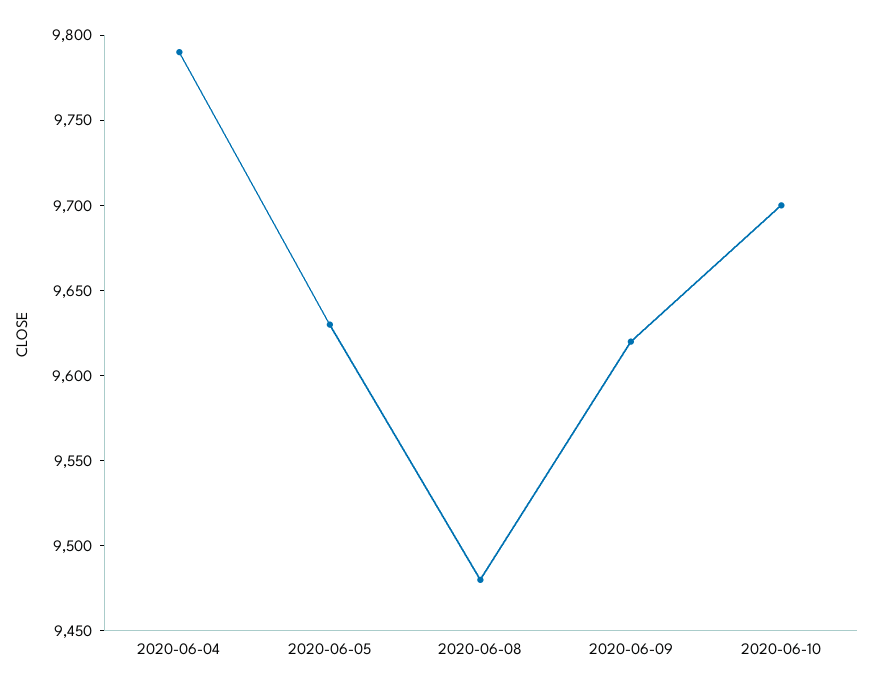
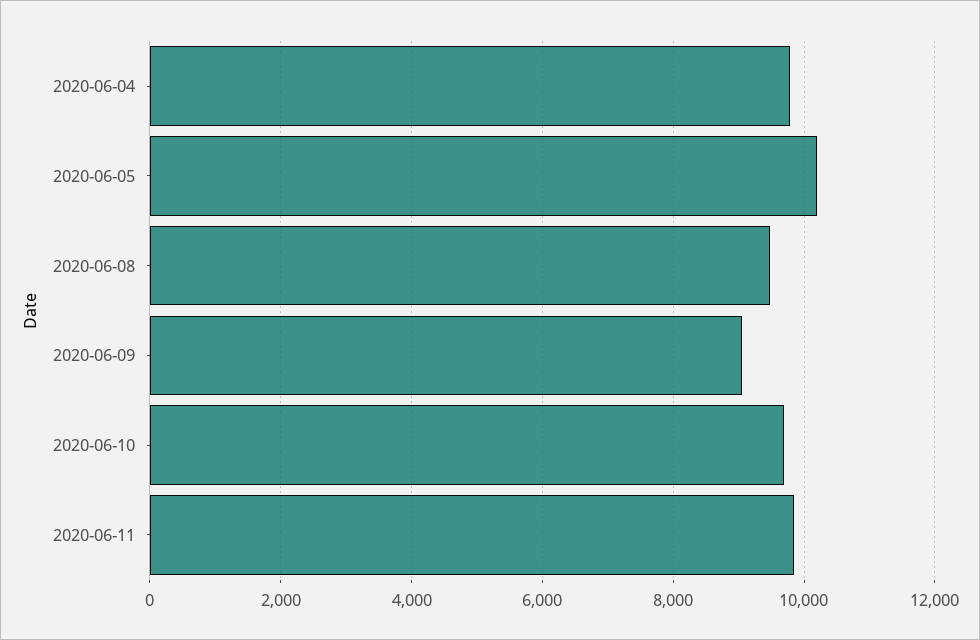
2020-06-05: 9630 -> 10200
2020-06-09: 9620 -> 9000
2020-06-11: none -> 9800

